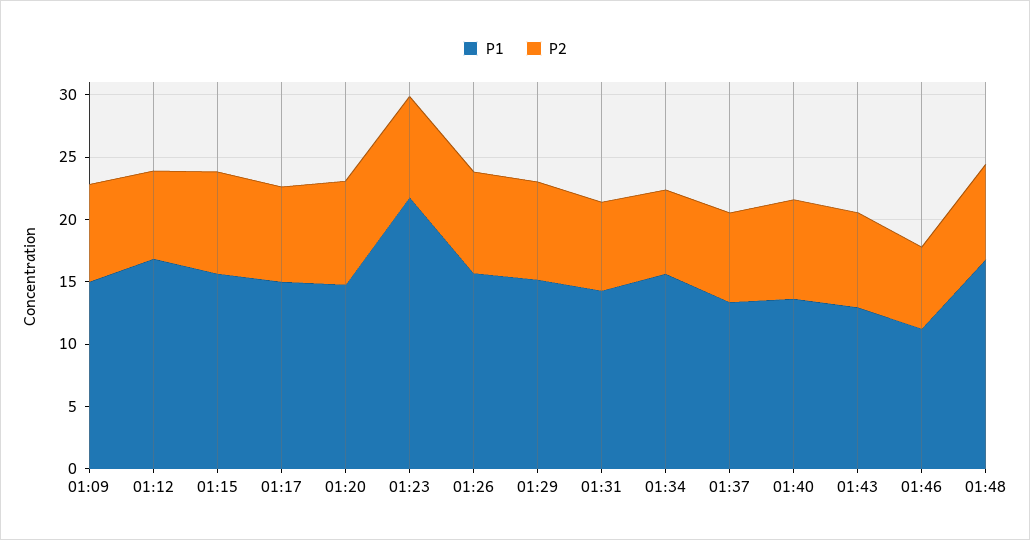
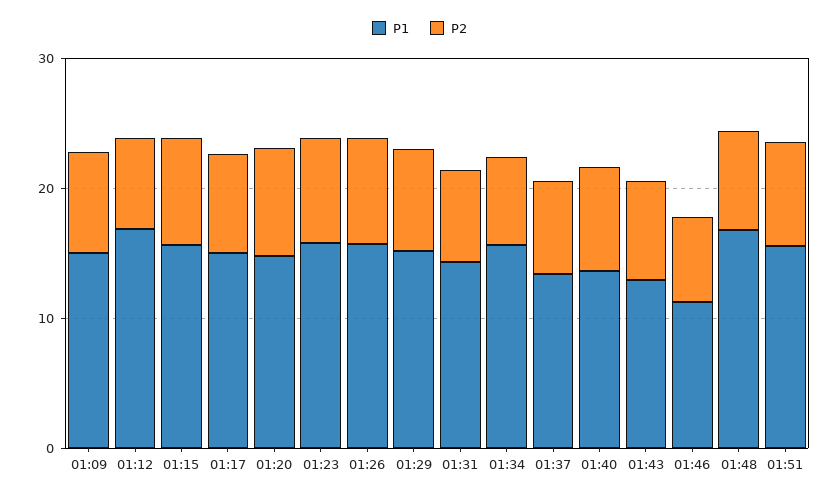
P1, 01:23: 22 -> 16
P1, 01:51: none -> 16
P2, 01:51: none -> 8

